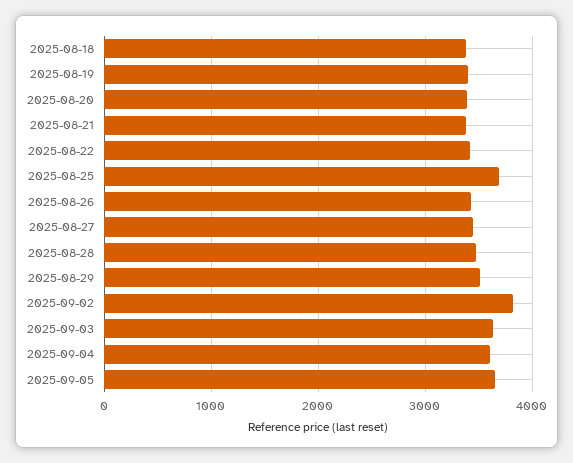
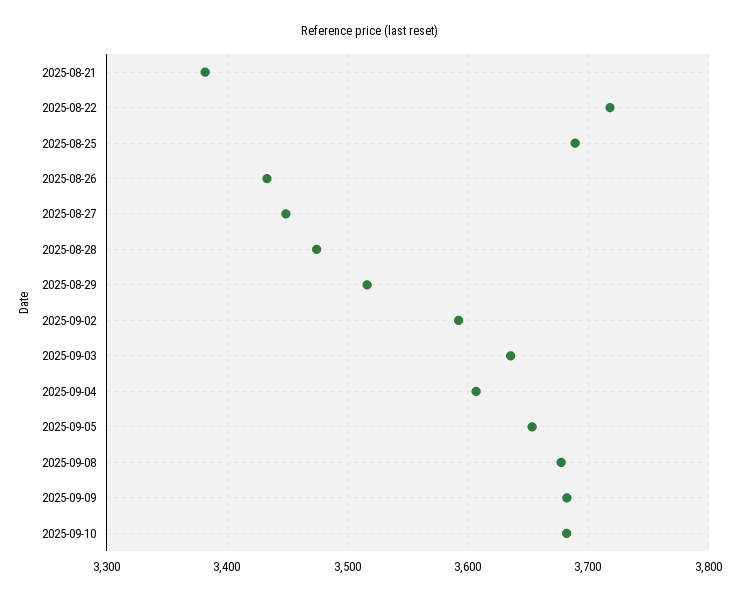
2025-08-18: 3400 -> none
2025-08-19: 3400 -> none
2025-08-20: 3400 -> none
2025-08-22: 3400 -> 3720
2025-09-02: 3800 -> 3590
2025-09-08: none -> 3680
2025-09-09: none -> 3680
2025-09-10: none -> 3680

